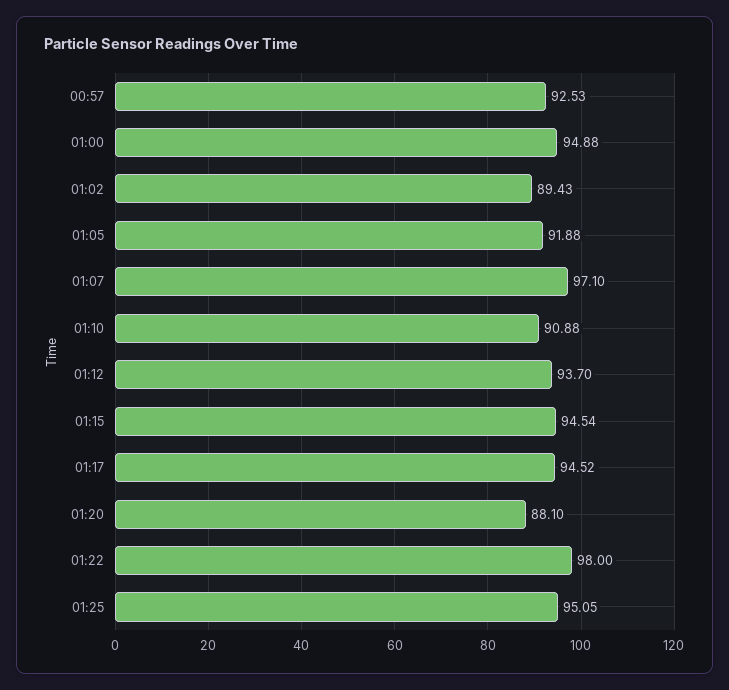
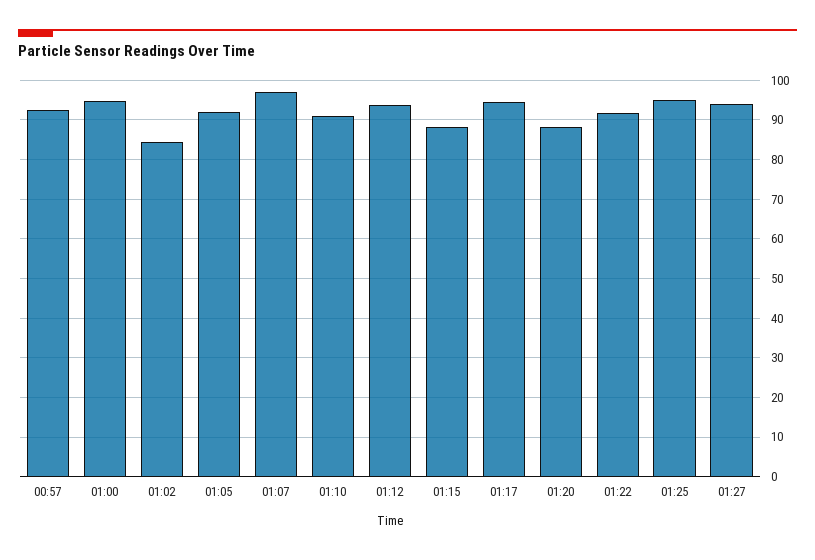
01:02: 89.43 -> 84
01:15: 94.54 -> 88
01:22: 98 -> 92
01:27: none -> 94

